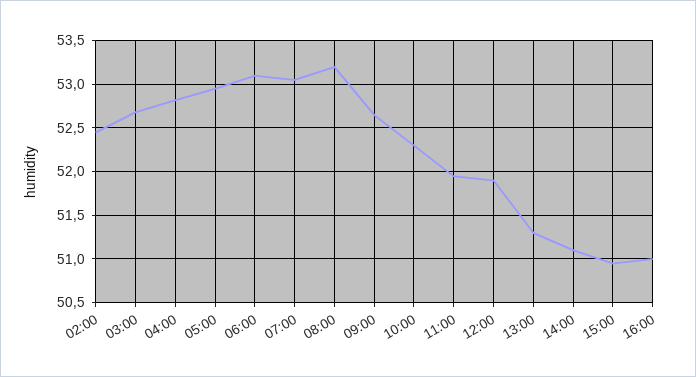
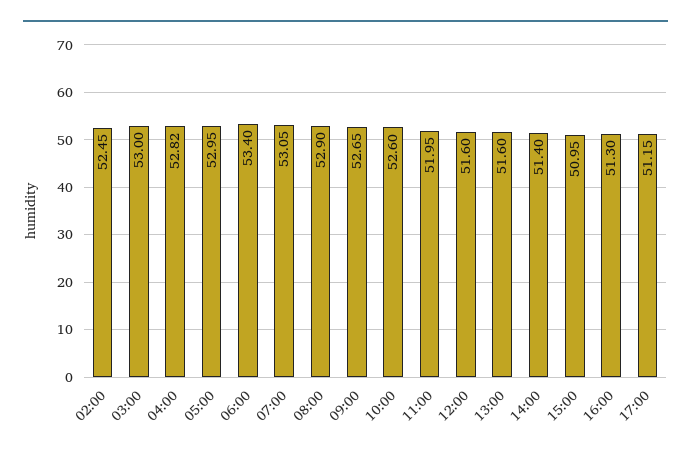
03:00: 52.7 -> 53
06:00: 53.1 -> 53.4
08:00: 53.2 -> 52.9
10:00: 52.3 -> 52.6
12:00: 51.9 -> 51.6
13:00: 51.3 -> 51.6
14:00: 51.1 -> 51.4
16:00: 51 -> 51.3
17:00: none -> 51.15

